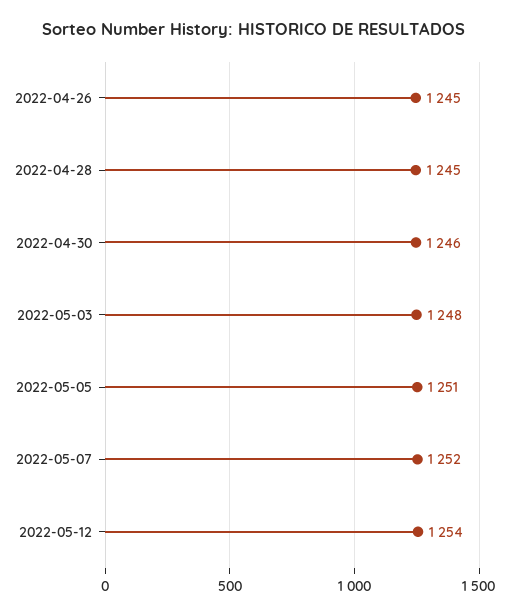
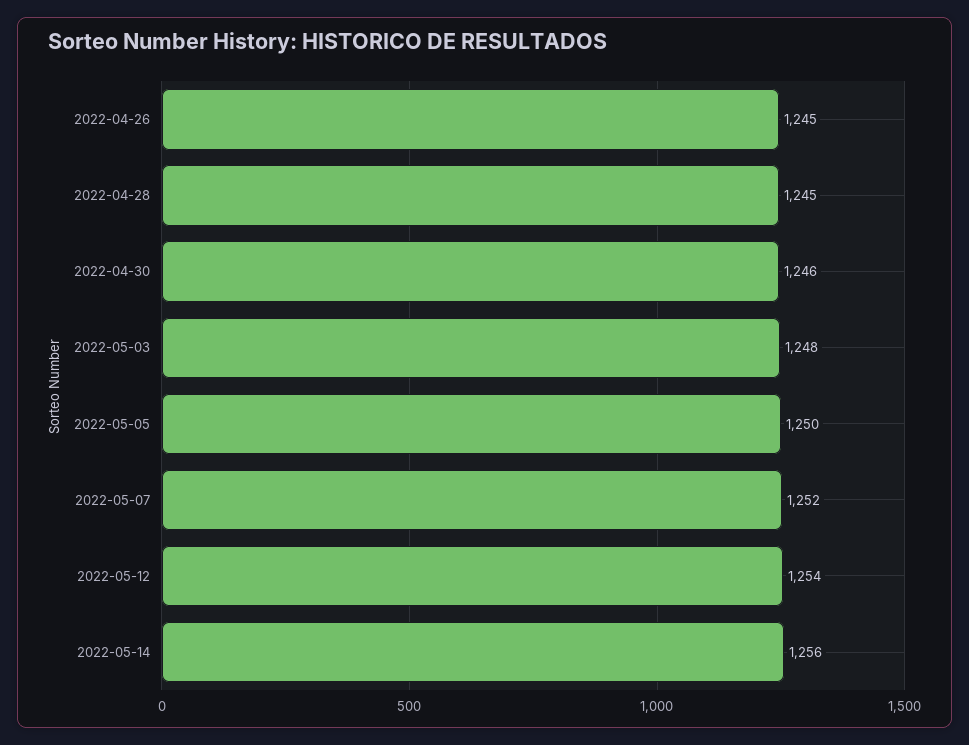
2022-05-05: 1251 -> 1250
2022-05-14: none -> 1256

